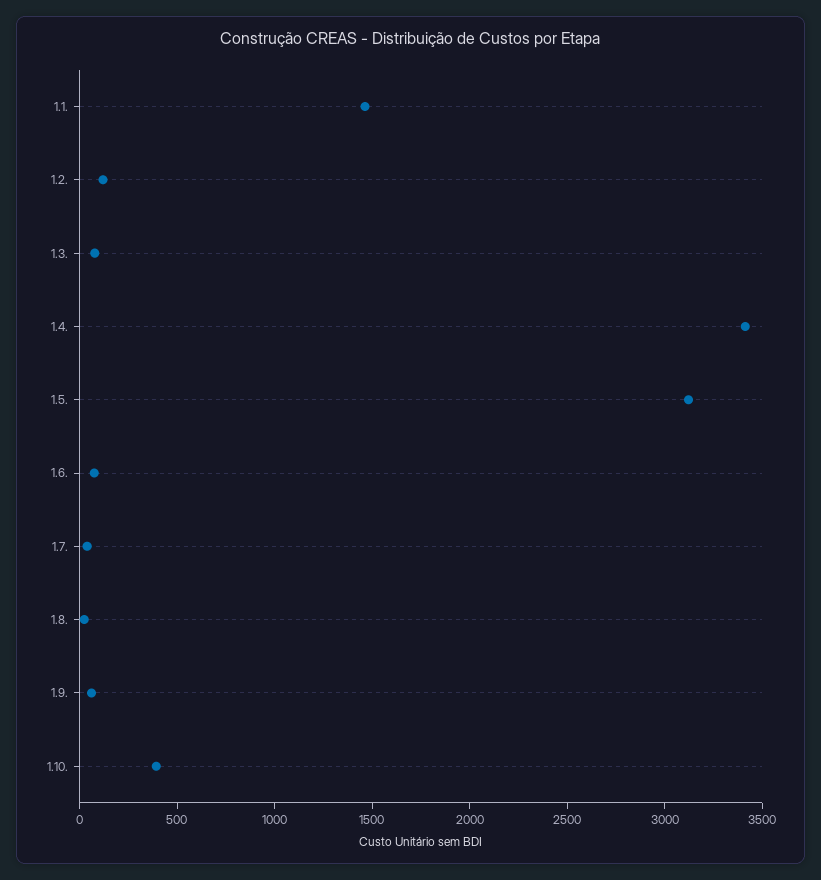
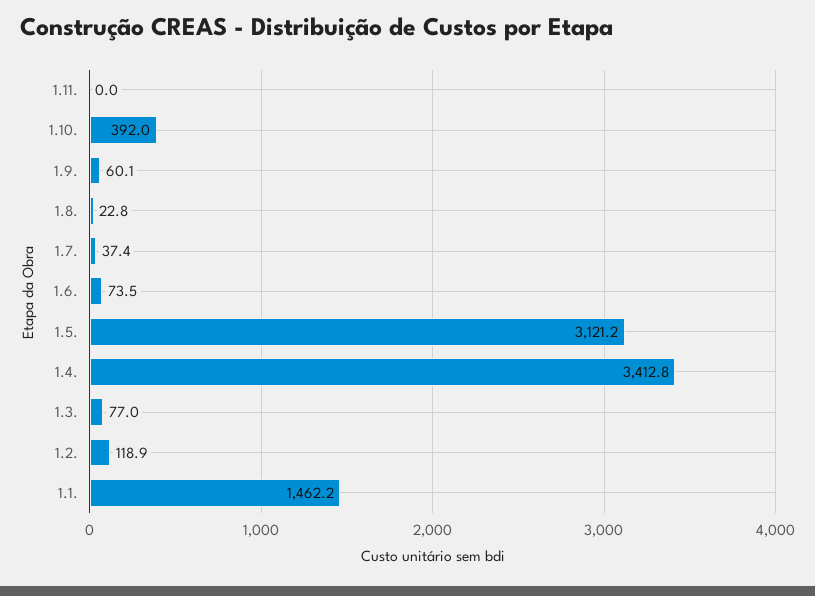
1.11.: none -> 0

